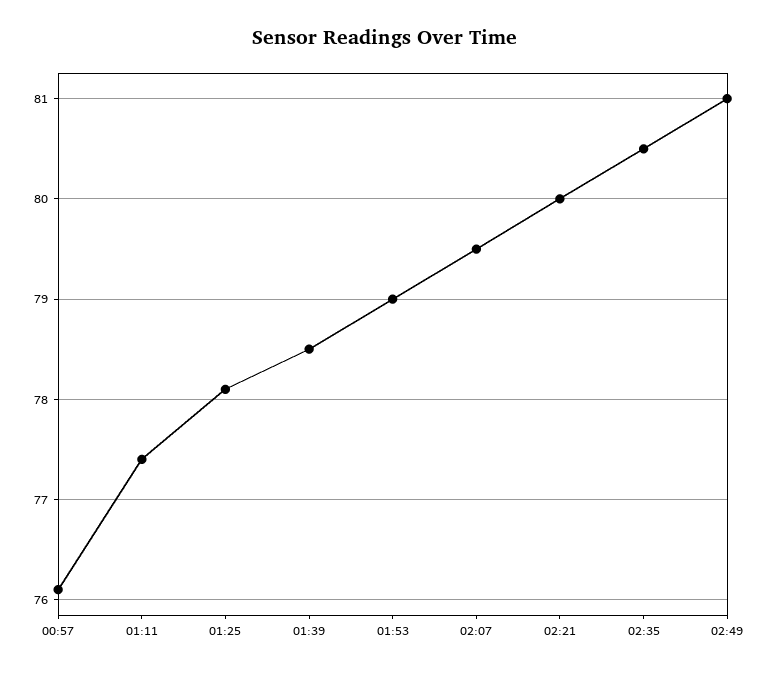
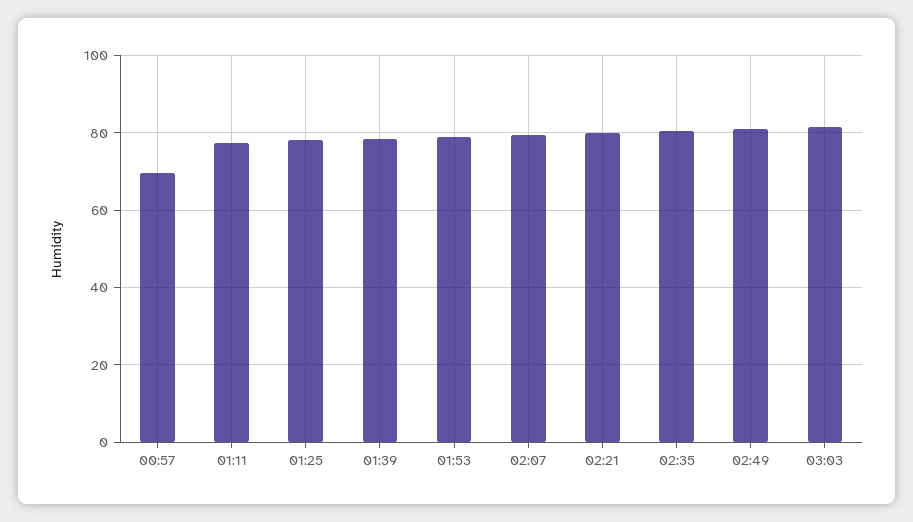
00:57: 76.1 -> 70
03:03: none -> 82

